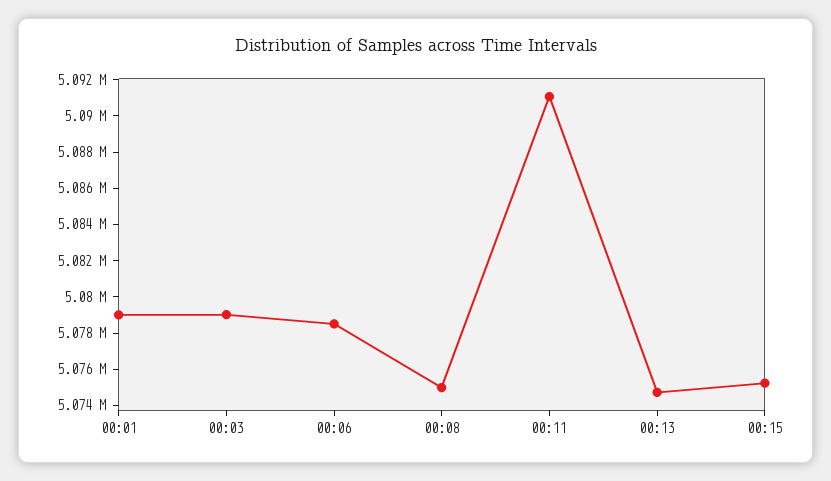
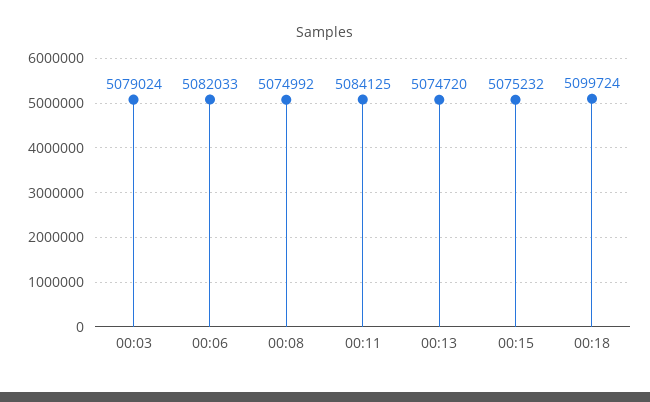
00:01: 5079000 -> none
00:06: 5078500 -> 5082033
00:11: 5091000 -> 5084125
00:18: none -> 5099724

